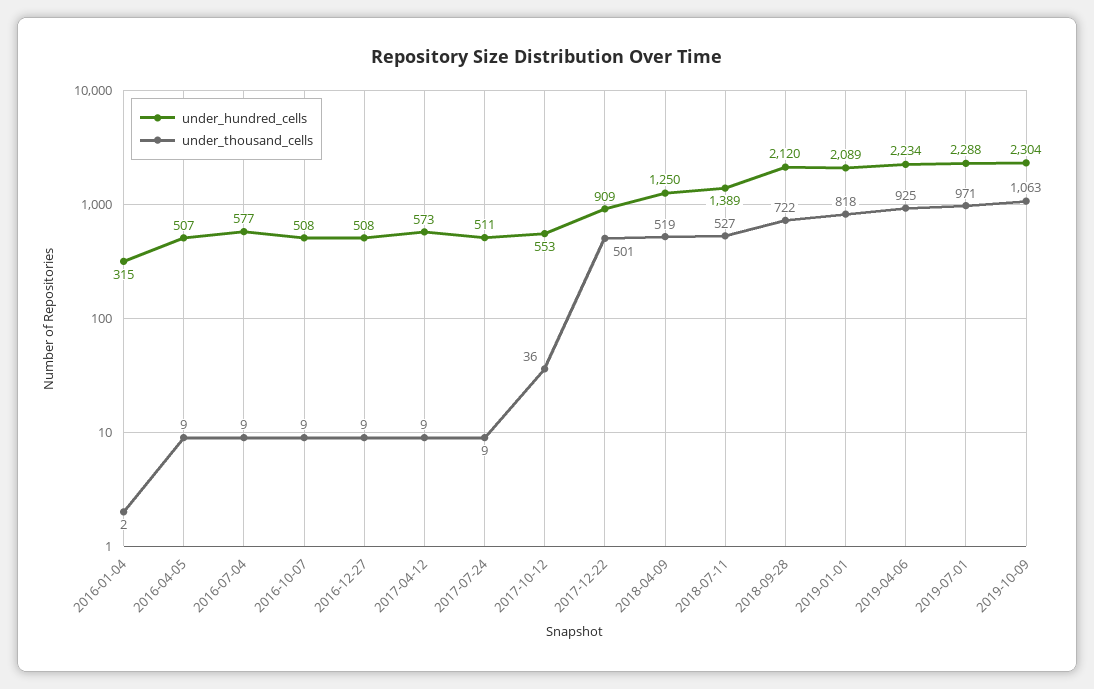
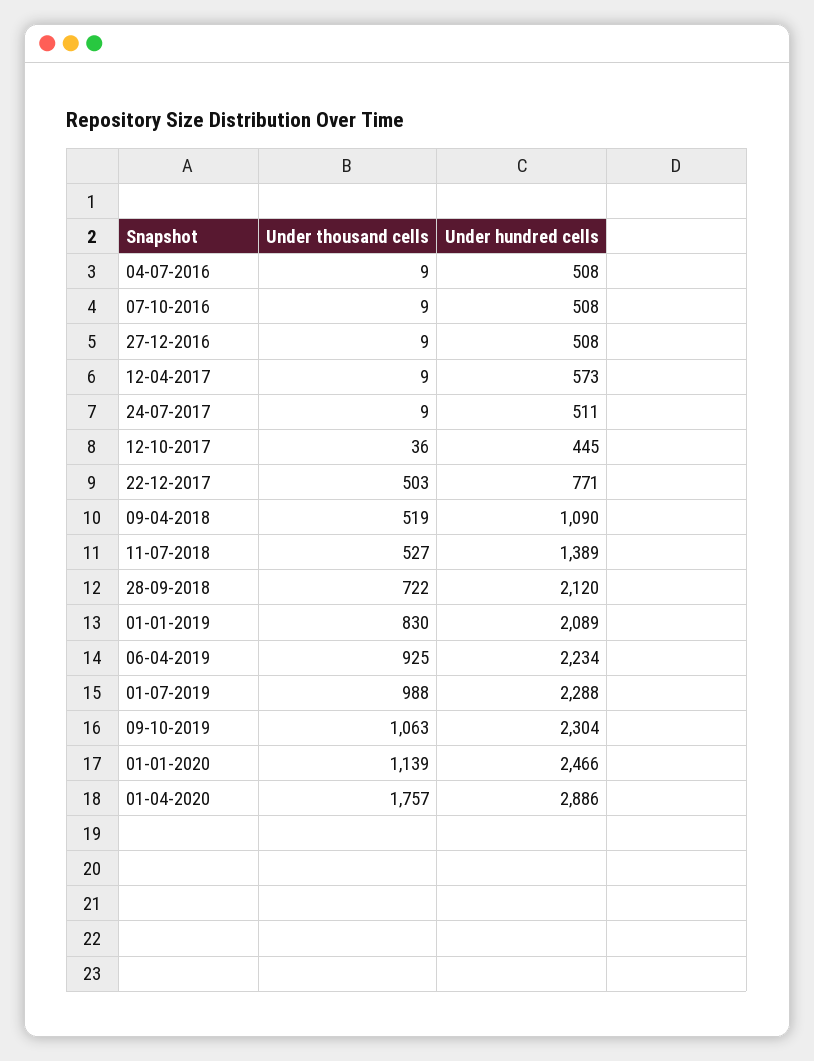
under_hundred_cells, 2016-01-04: 315 -> none
under_thousand_cells, 2016-01-04: 2 -> none
under_hundred_cells, 2016-04-05: 507 -> none
under_thousand_cells, 2016-04-05: 9 -> none
under_hundred_cells, 2016-07-04: 577 -> 508
under_hundred_cells, 2017-10-12: 553 -> 445
under_hundred_cells, 2017-12-22: 909 -> 771
under_thousand_cells, 2017-12-22: 501 -> 503
under_hundred_cells, 2018-04-09: 1250 -> 1090
under_thousand_cells, 2019-01-01: 818 -> 830
under_thousand_cells, 2019-07-01: 971 -> 988
under_thousand_cells, 01-01-2020: none -> 1139
under_hundred_cells, 01-01-2020: none -> 2466
under_thousand_cells, 01-04-2020: none -> 1757
under_hundred_cells, 01-04-2020: none -> 2886

